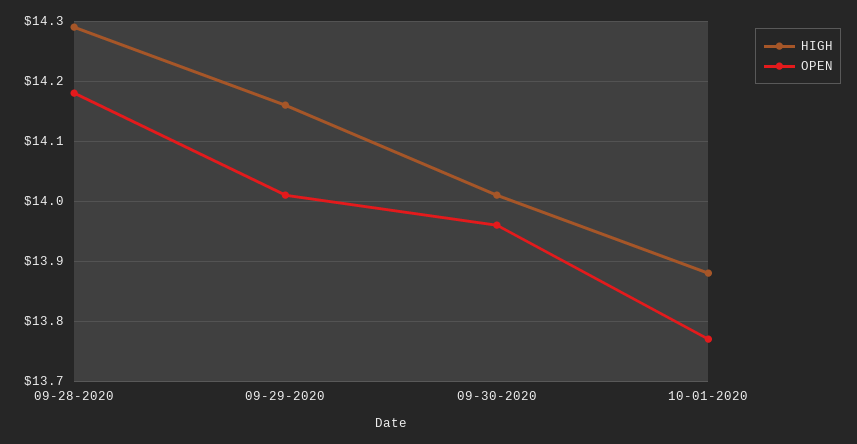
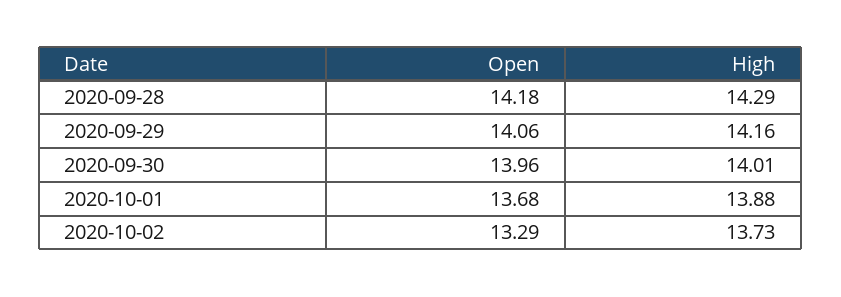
OPEN, 09-29-2020: 14.01 -> 14.06
OPEN, 10-01-2020: 13.77 -> 13.68
OPEN, 2020-10-02: none -> 13.29
HIGH, 2020-10-02: none -> 13.73

